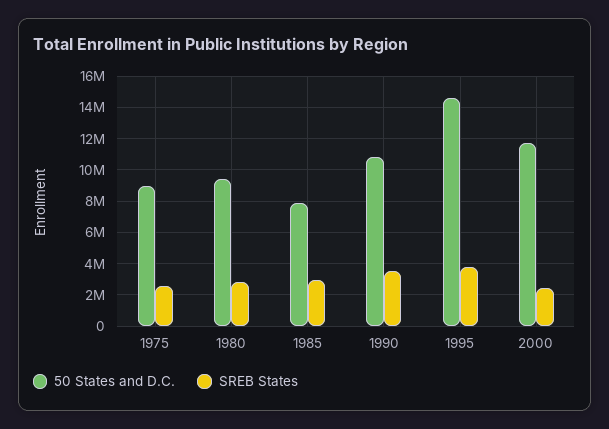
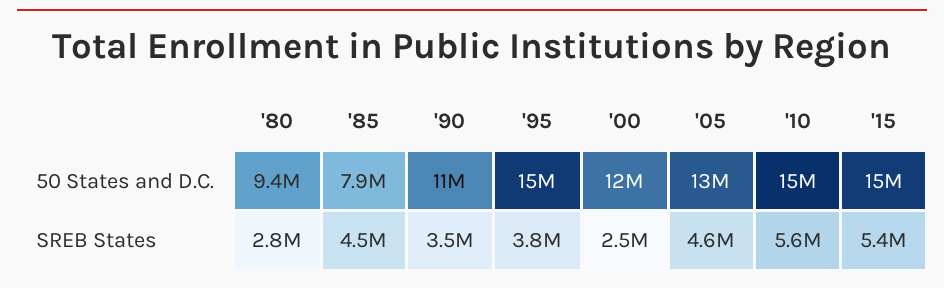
50 States and D.C., 1975: 9000000 -> none
SREB States, 1975: 2500000 -> none
SREB States, 1985: 3000000 -> 4500000
50 States and D.C., '05: none -> 13000000
50 States and D.C., '10: none -> 15000000
50 States and D.C., '15: none -> 15000000
SREB States, '05: none -> 4600000
SREB States, '10: none -> 5600000
SREB States, '15: none -> 5400000

